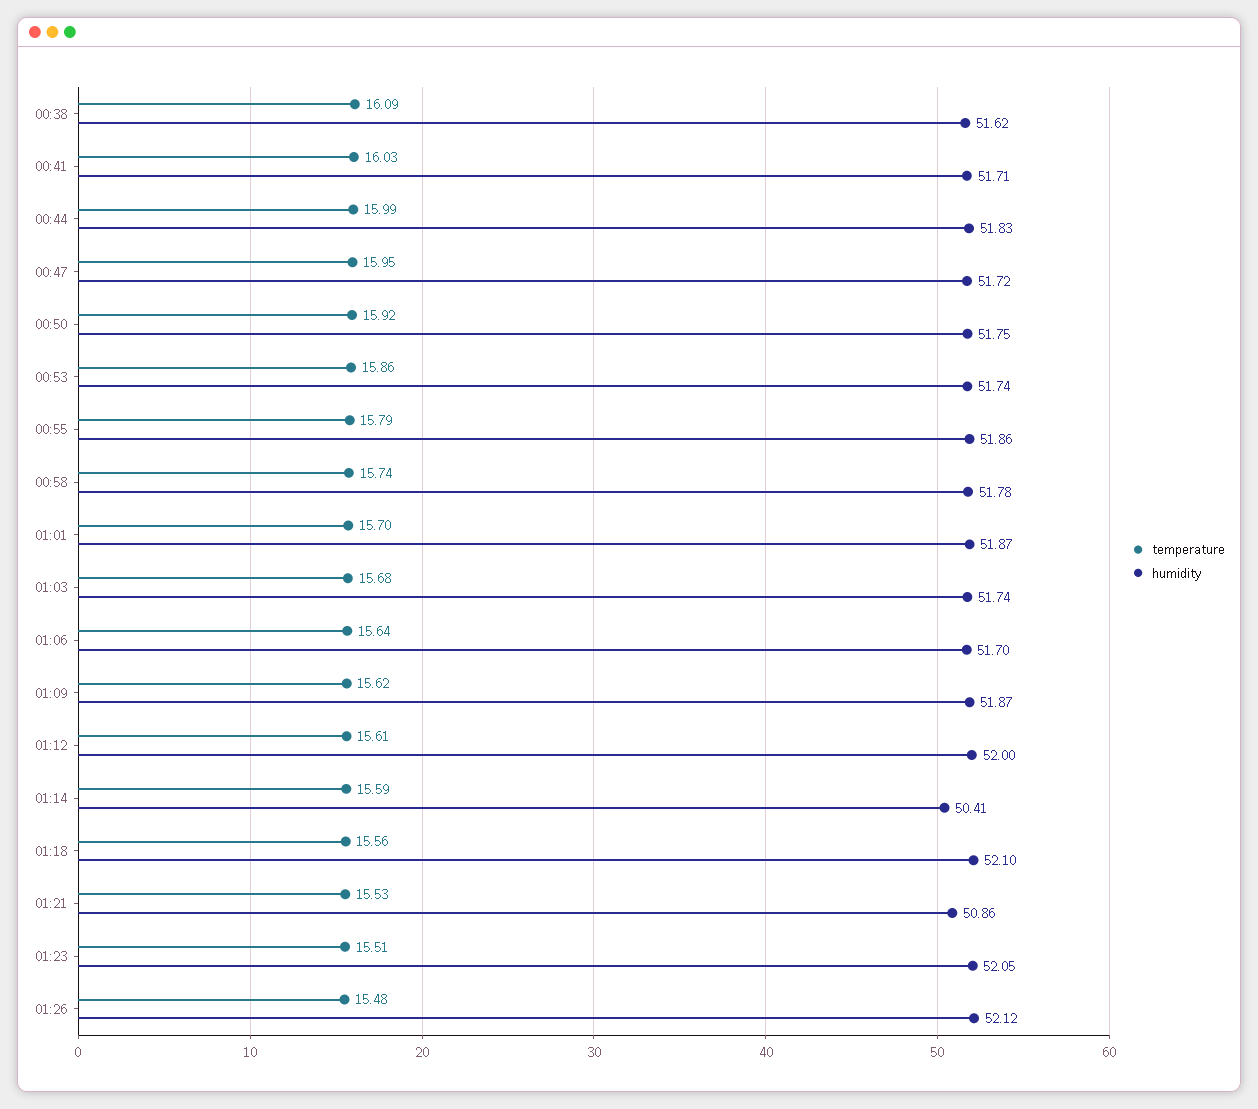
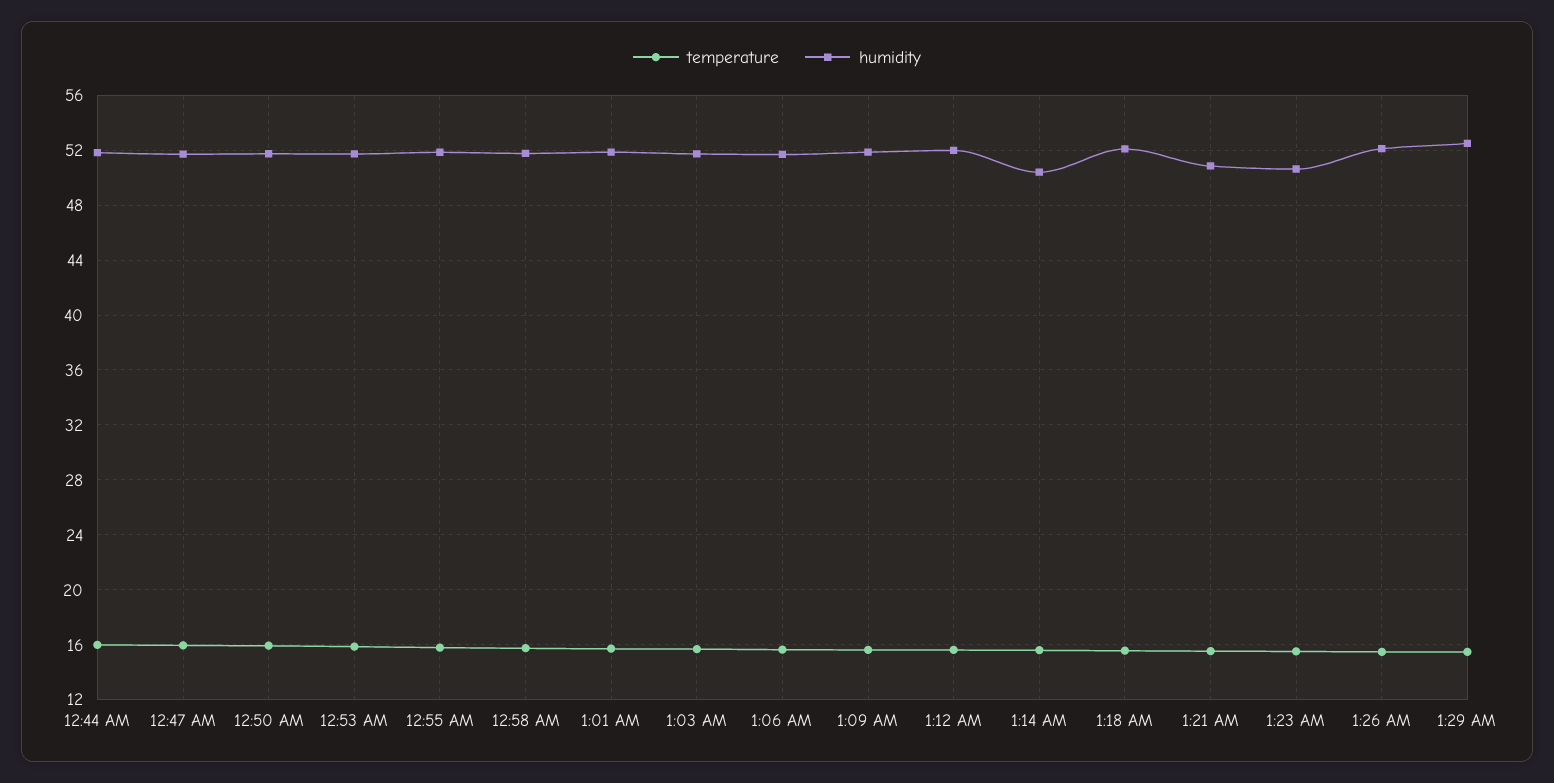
temperature, 00:38: 16.09 -> none
humidity, 00:38: 51.62 -> none
temperature, 00:41: 16.03 -> none
humidity, 00:41: 51.71 -> none
humidity, 01:23: 52.05 -> 50.5
temperature, 1:29 AM: none -> 15.5
humidity, 1:29 AM: none -> 52.5

